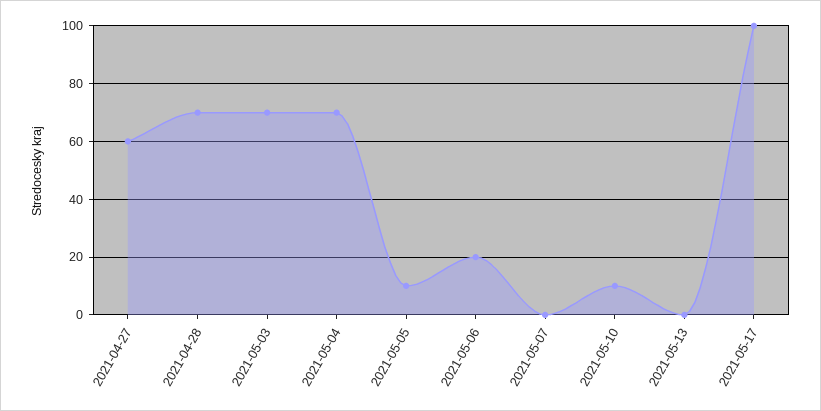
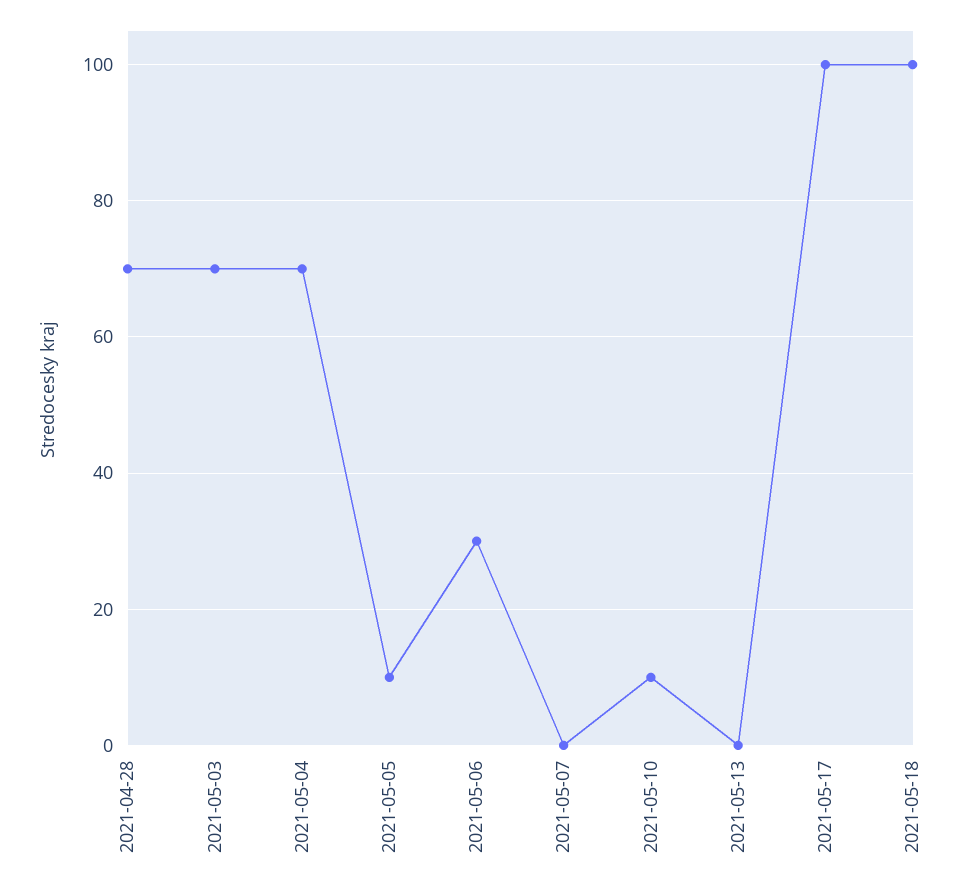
2021-04-27: 60 -> none
2021-05-06: 20 -> 30
2021-05-18: none -> 100

